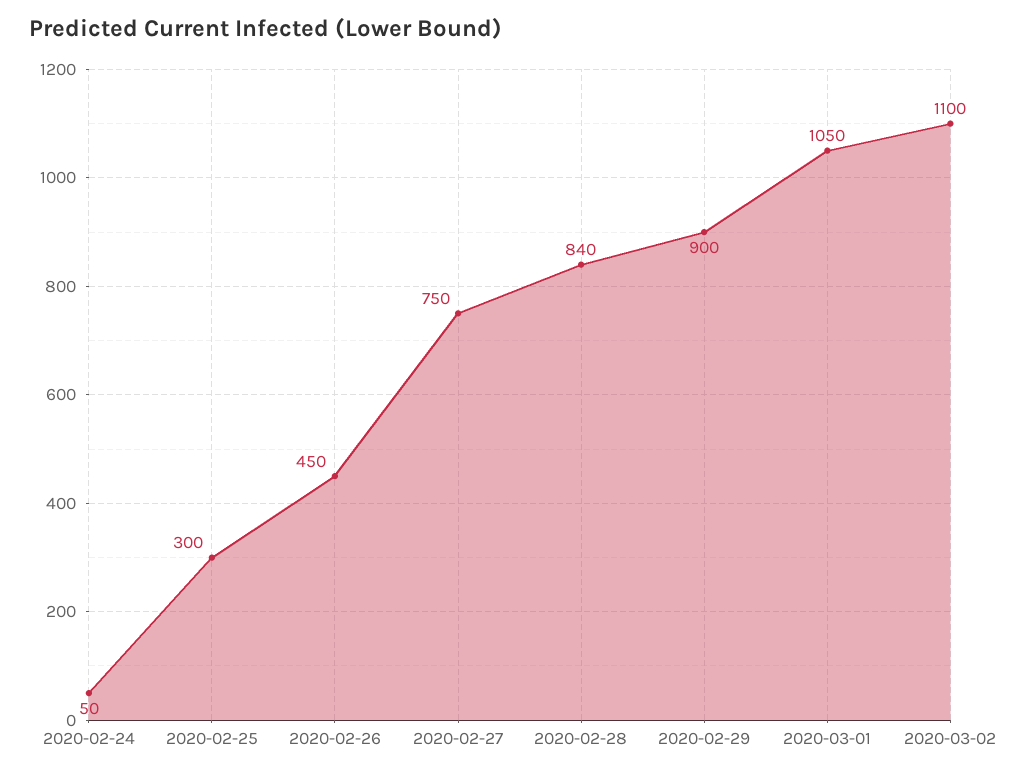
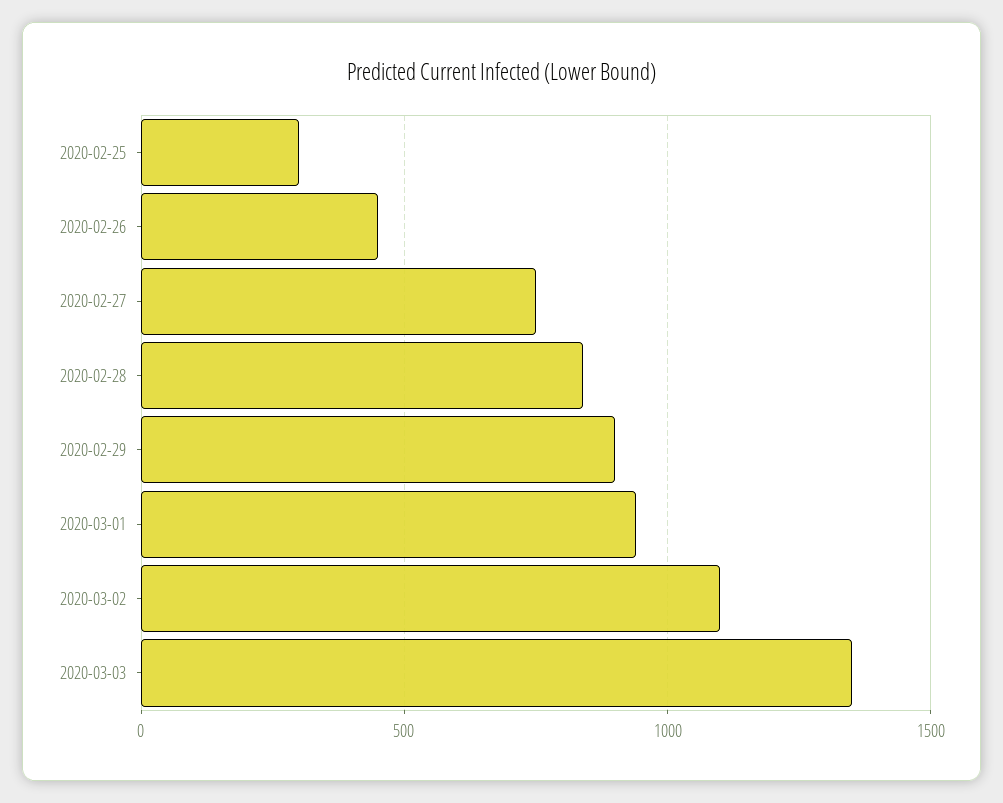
2020-02-24: 50 -> none
2020-03-01: 1050 -> 950
2020-03-03: none -> 1350

